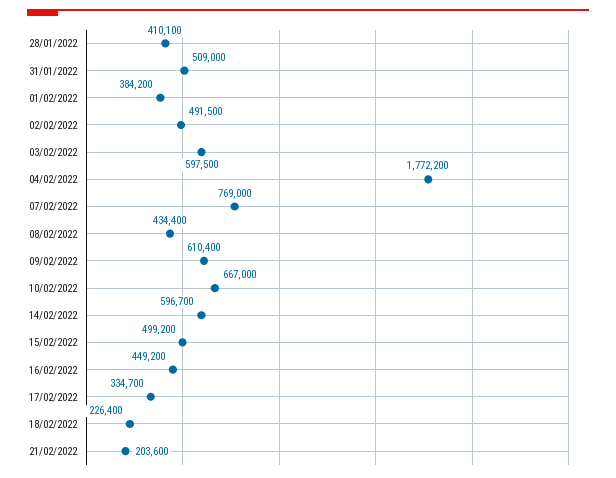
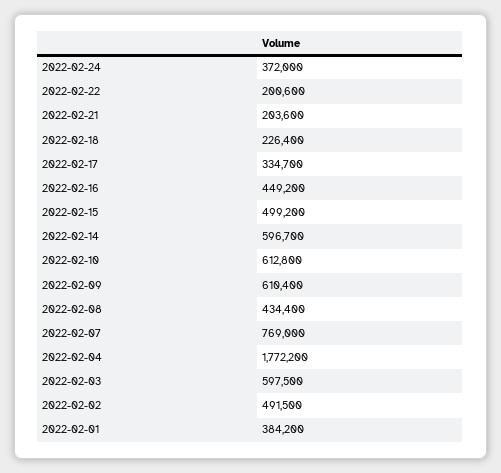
28/01/2022: 410100 -> none
31/01/2022: 509000 -> none
10/02/2022: 667000 -> 612800
2022-02-24: none -> 372000
2022-02-22: none -> 200600

